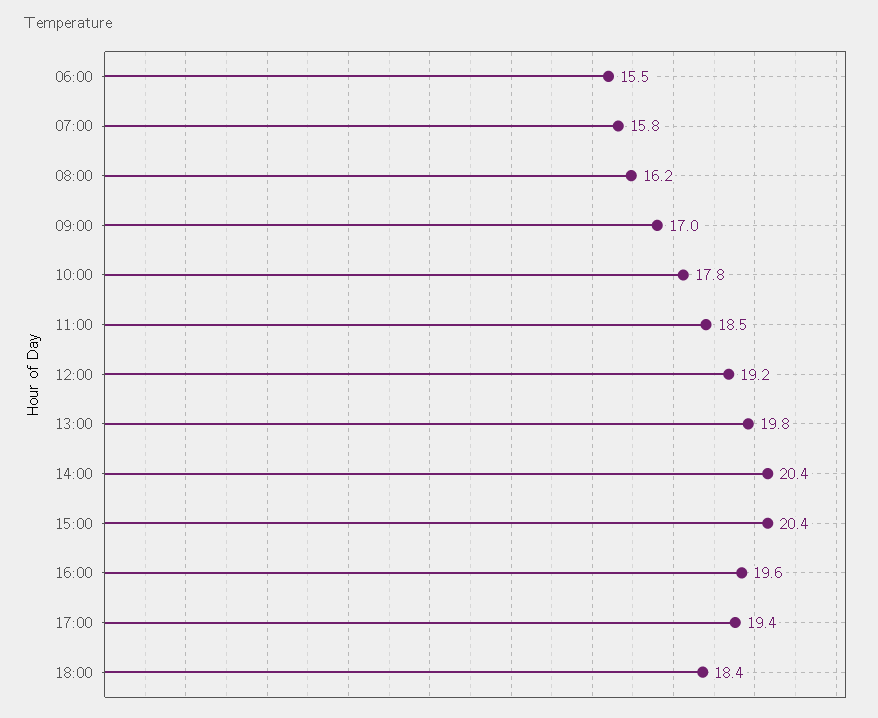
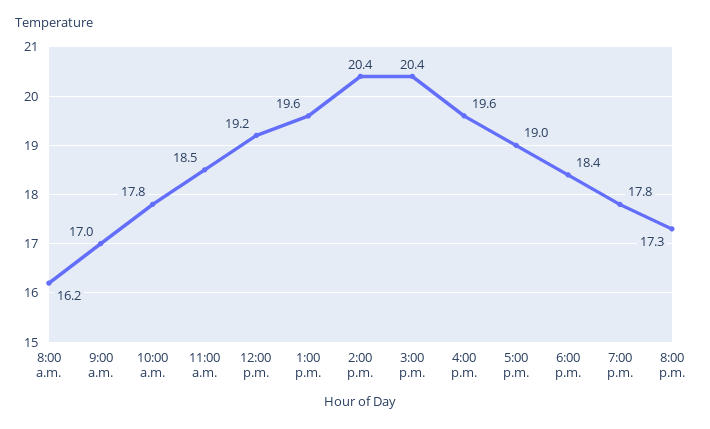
06:00: 15.5 -> none
07:00: 15.8 -> none
13:00: 19.8 -> 19.6
17:00: 19.4 -> 19
7:00 p.m.: none -> 17.8
8:00 p.m.: none -> 17.3

